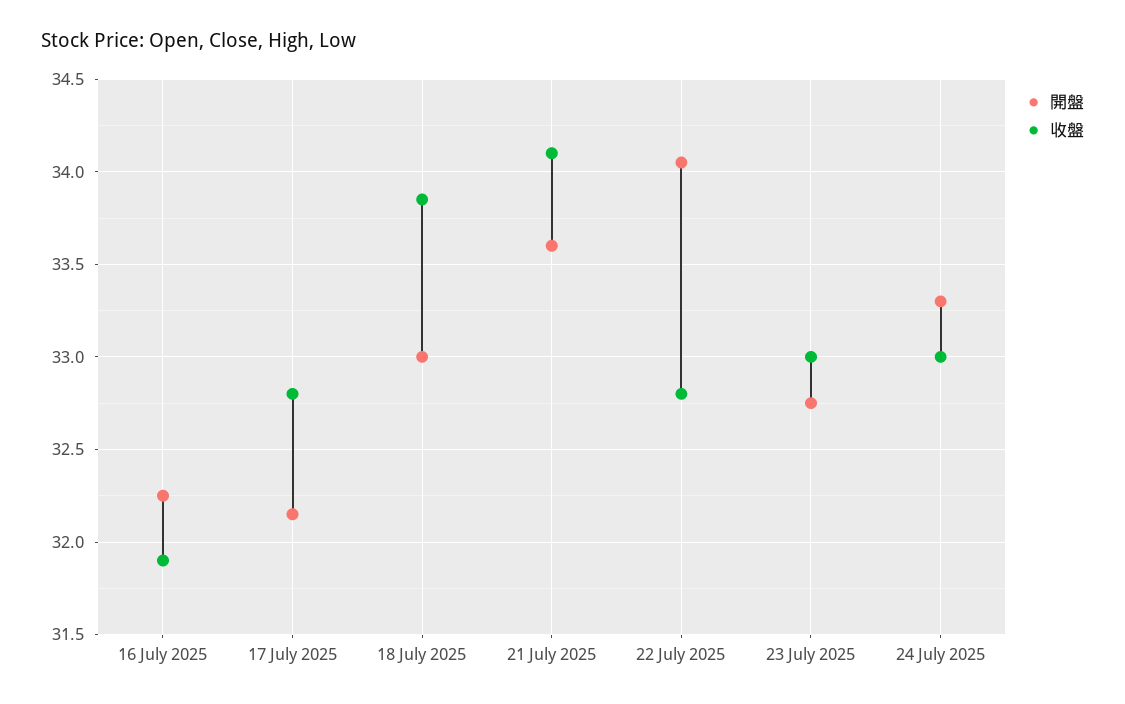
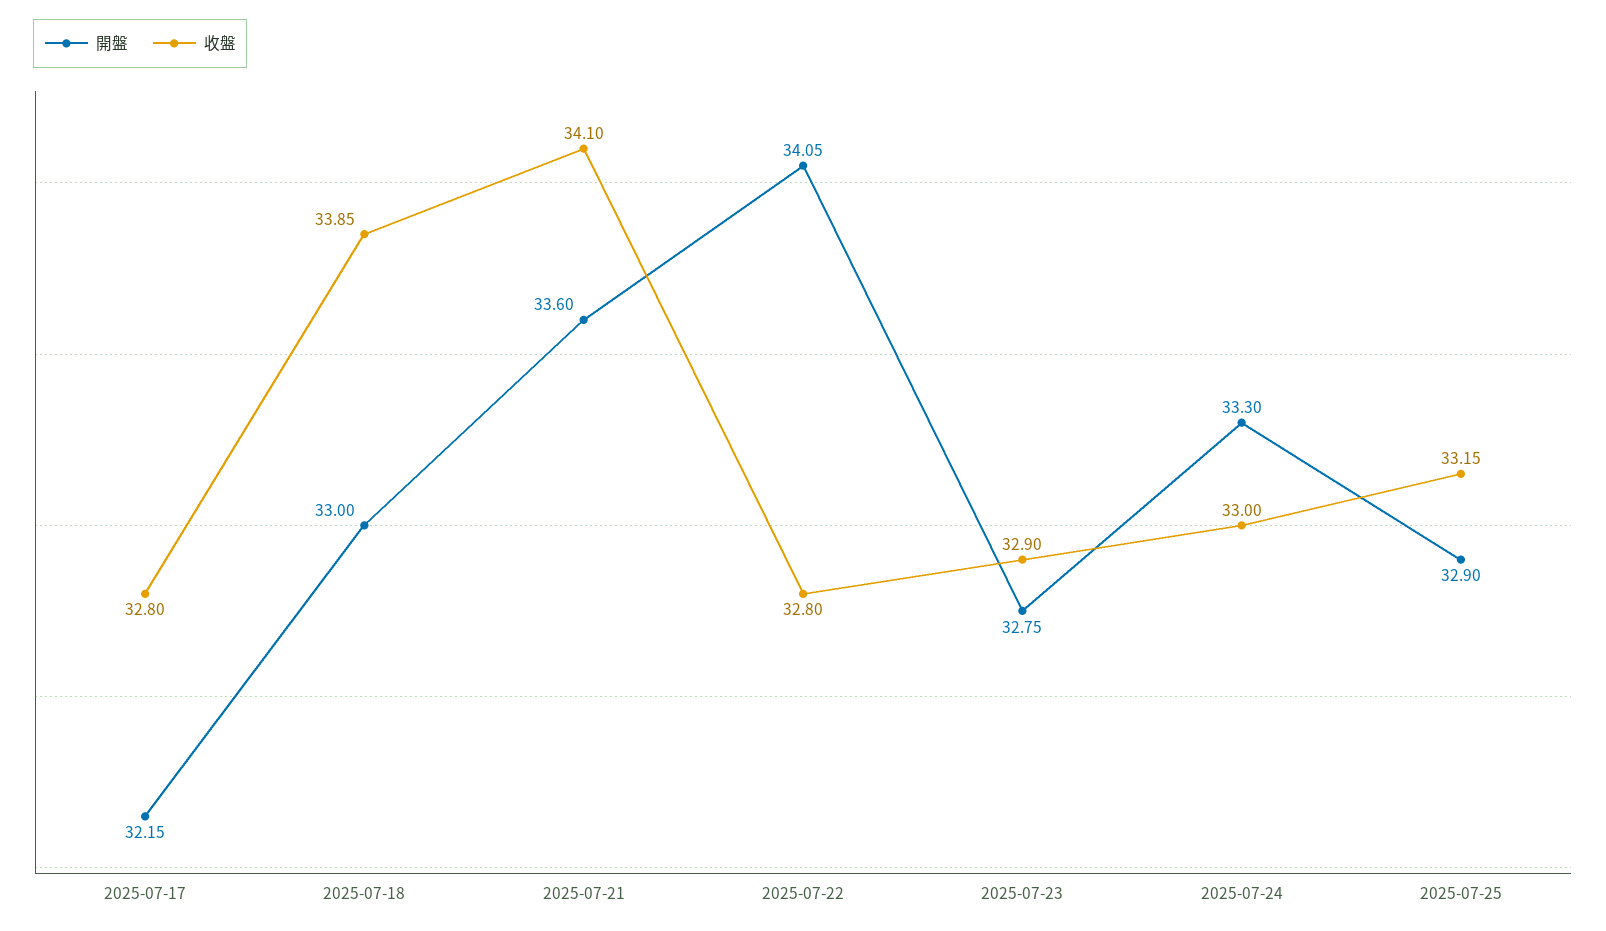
開盤, 16 July 2025: 32.25 -> none
收盤, 16 July 2025: 31.9 -> none
收盤, 23 July 2025: 33 -> 32.9
開盤, 2025-07-25: none -> 32.9
收盤, 2025-07-25: none -> 33.15

